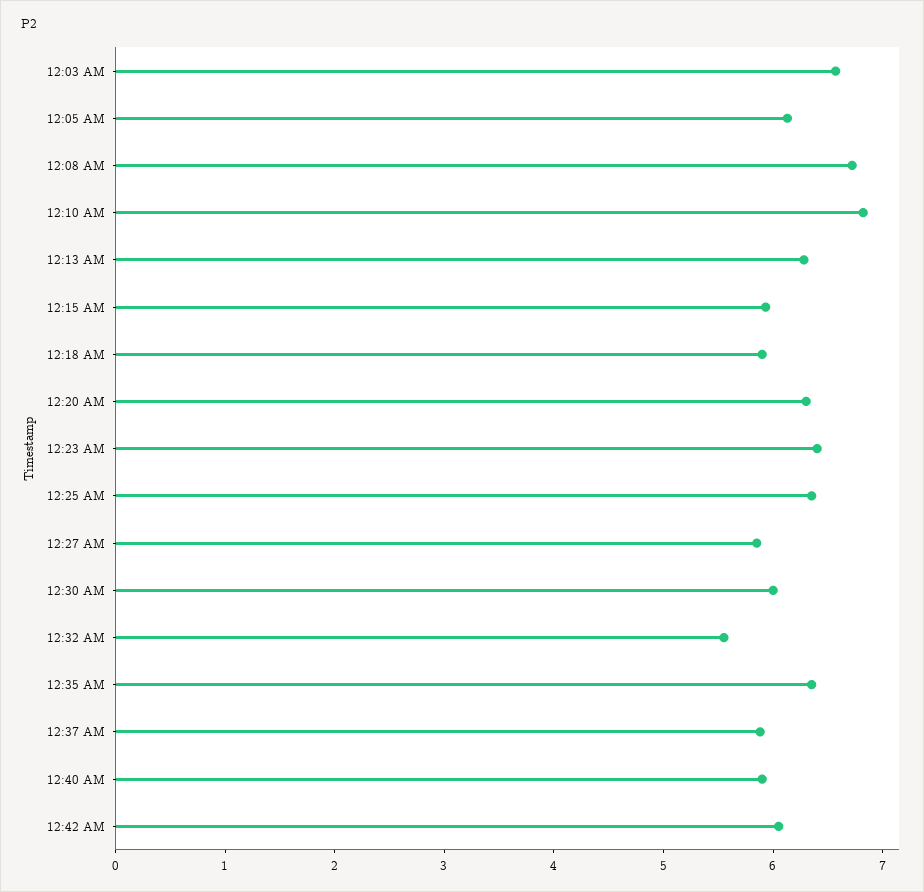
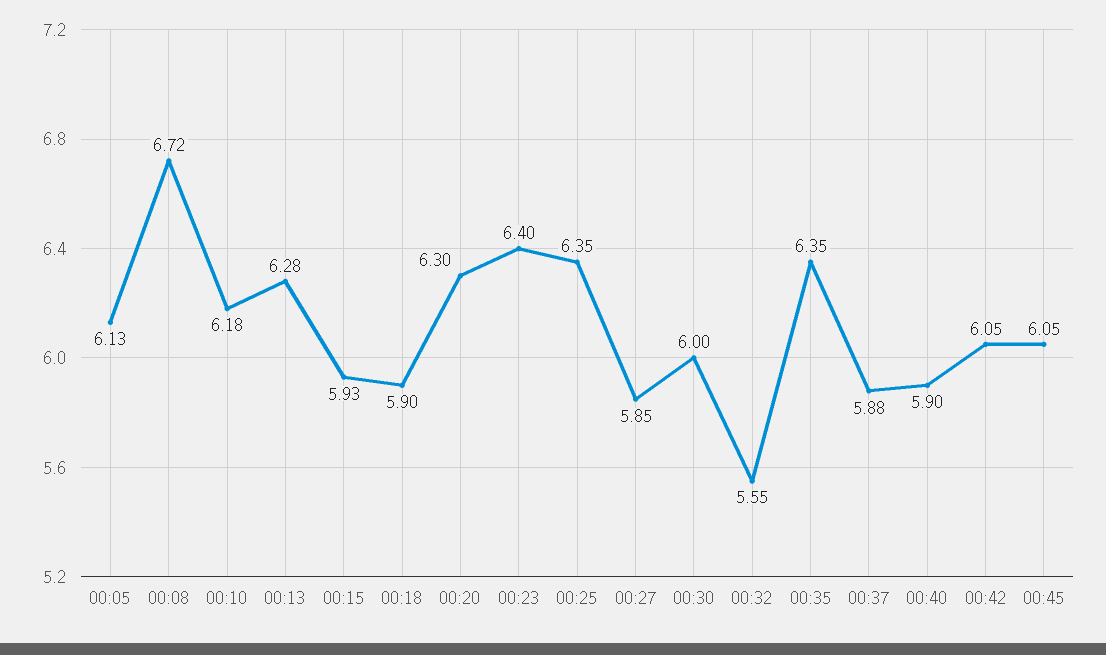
12:03 AM: 6.6 -> none
12:10 AM: 6.8 -> 6.18
00:45: none -> 6.05

